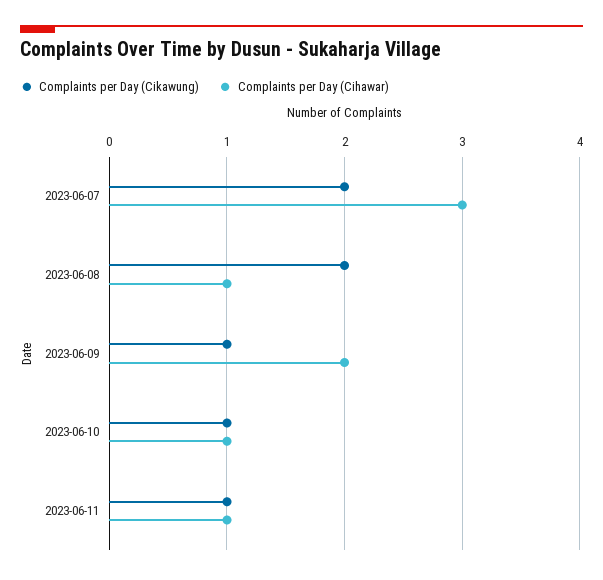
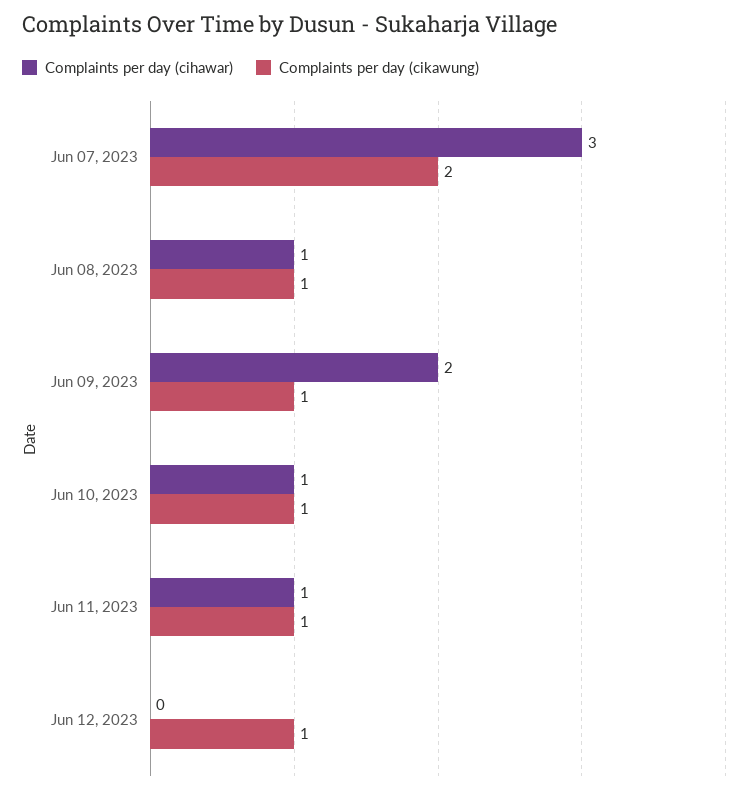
Complaints per Day (Cikawung), 2023-06-08: 2 -> 1
Complaints per Day (Cihawar), Jun 12, 2023: none -> 0
Complaints per Day (Cikawung), Jun 12, 2023: none -> 1

